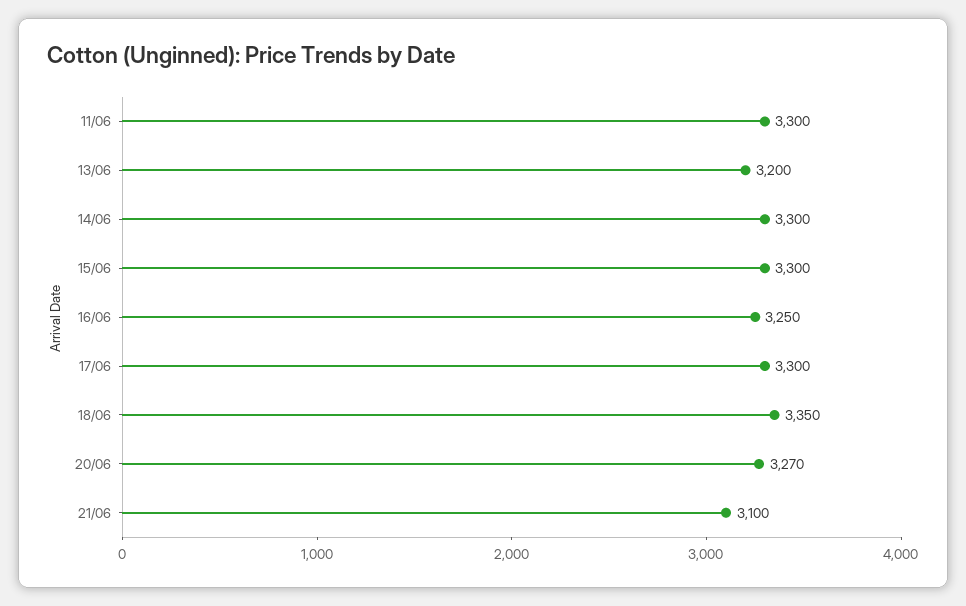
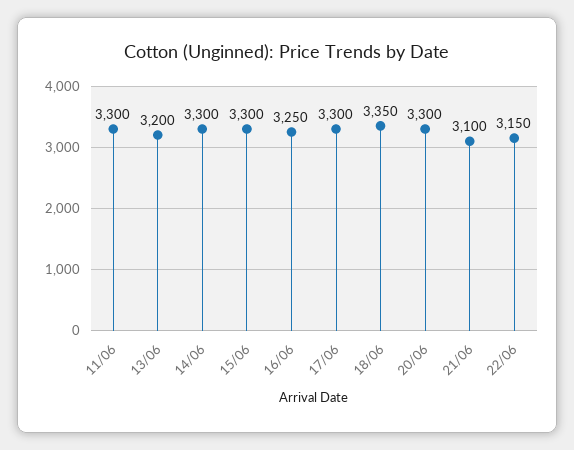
20/06: 3270 -> 3300
22/06: none -> 3150

